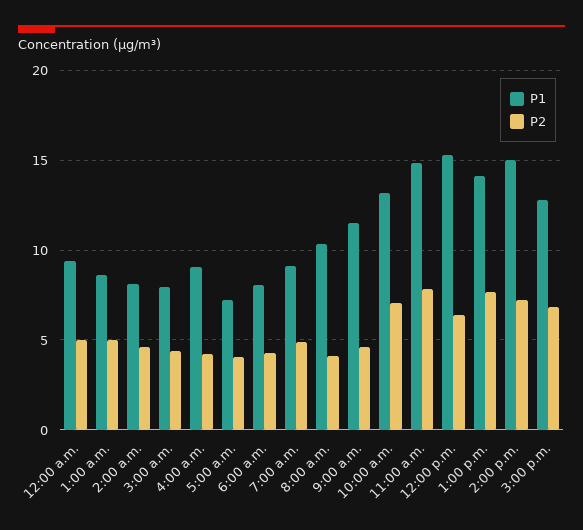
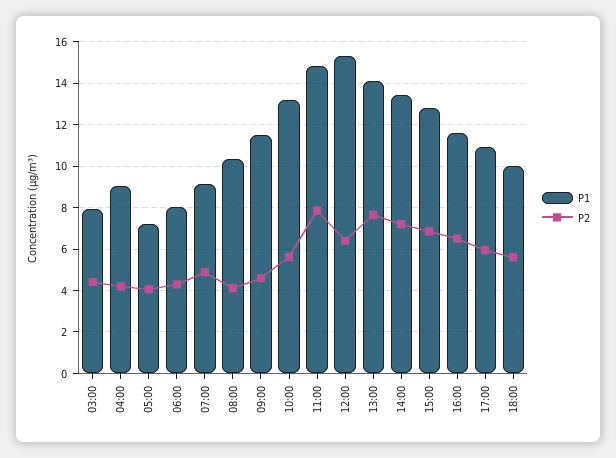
P1, 12:00 a.m.: 9.5 -> none
P2, 12:00 a.m.: 5 -> none
P1, 1:00 a.m.: 8.5 -> none
P2, 1:00 a.m.: 5 -> none
P1, 2:00 a.m.: 8 -> none
P2, 2:00 a.m.: 4.5 -> none
P2, 10:00 a.m.: 7 -> 5.5
P1, 2:00 p.m.: 15 -> 13.5
P1, 16:00: none -> 11.5
P2, 16:00: none -> 6.5
P1, 17:00: none -> 11
P2, 17:00: none -> 6
P1, 18:00: none -> 10
P2, 18:00: none -> 5.5

